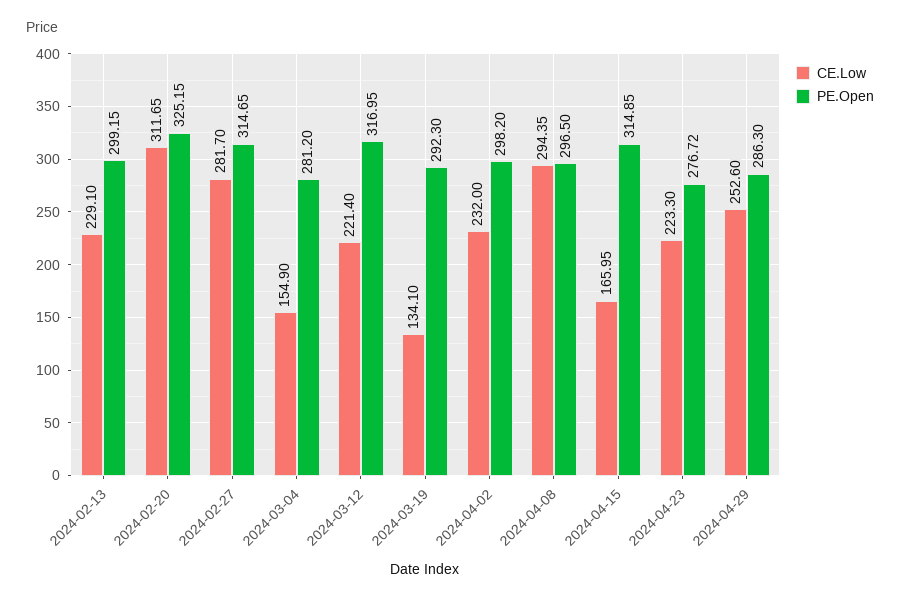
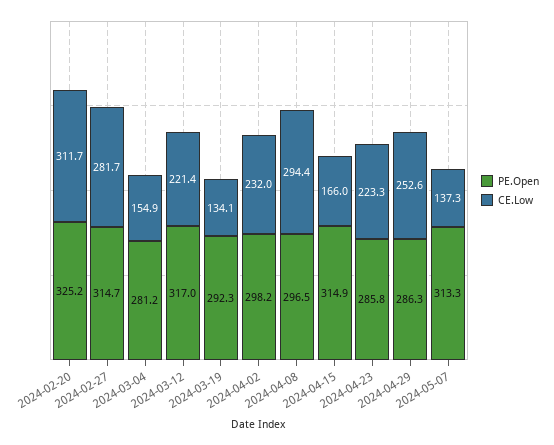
CE.Low, 2024-02-13: 229.1 -> none
PE.Open, 2024-02-13: 299.15 -> none
PE.Open, 2024-04-23: 276.72 -> 285.8
PE.Open, 2024-05-07: none -> 313.3
CE.Low, 2024-05-07: none -> 137.3

